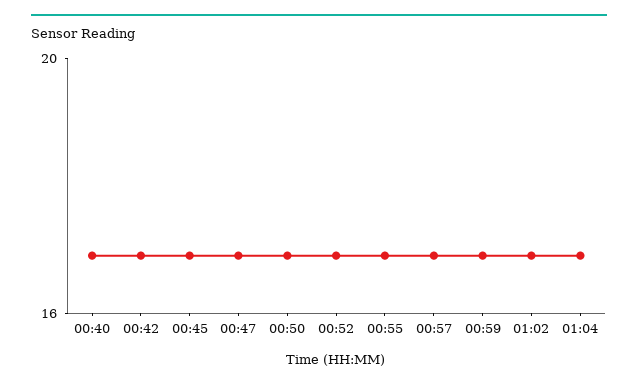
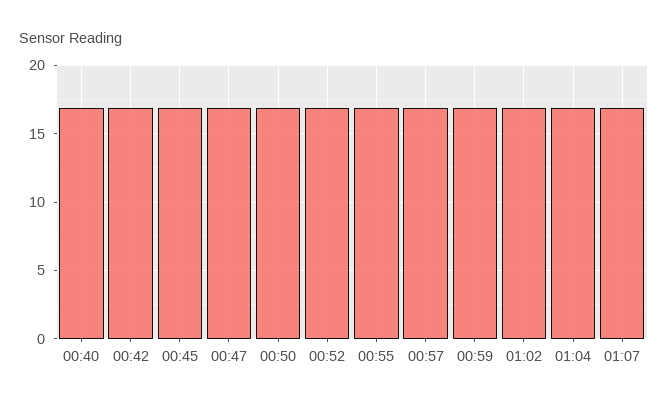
01:07: none -> 17

